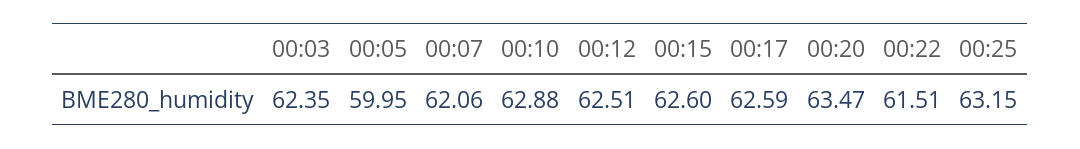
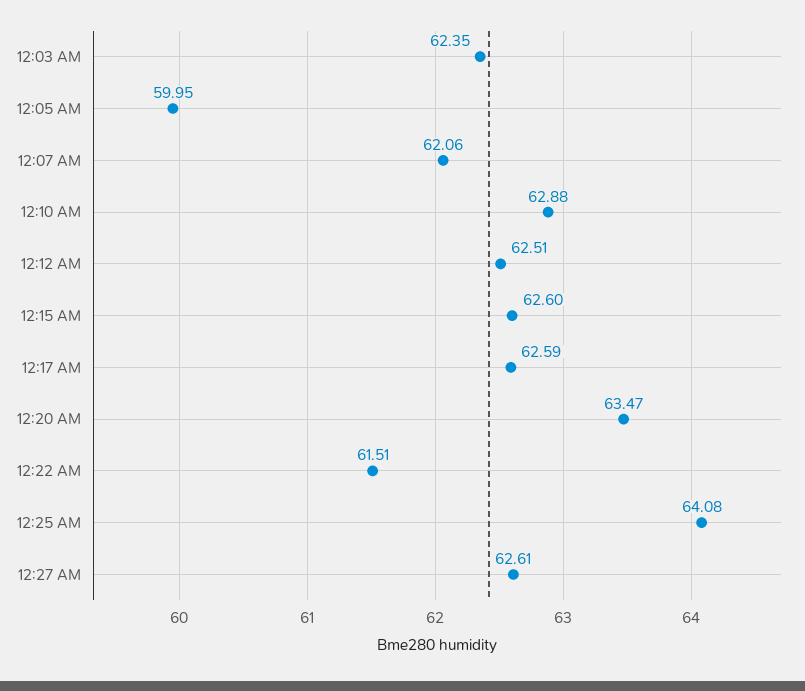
00:25: 63.15 -> 64.08
12:27 AM: none -> 62.61

